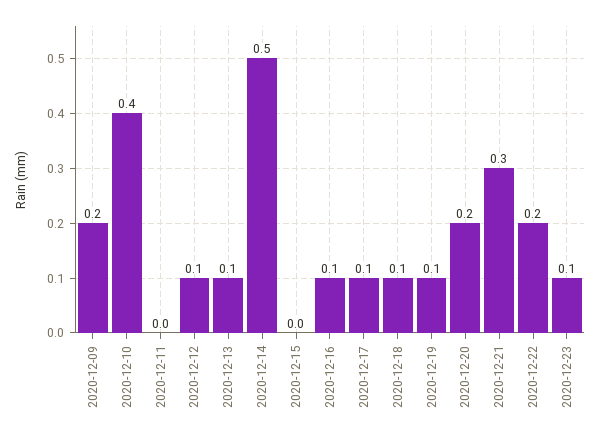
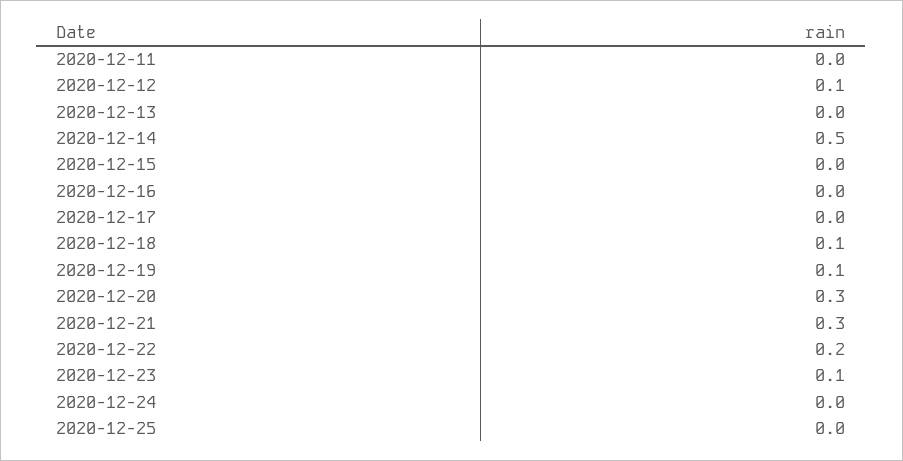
2020-12-09: 0.2 -> none
2020-12-10: 0.4 -> none
2020-12-13: 0.1 -> 0
2020-12-16: 0.1 -> 0
2020-12-17: 0.1 -> 0
2020-12-20: 0.2 -> 0.3
2020-12-24: none -> 0
2020-12-25: none -> 0

